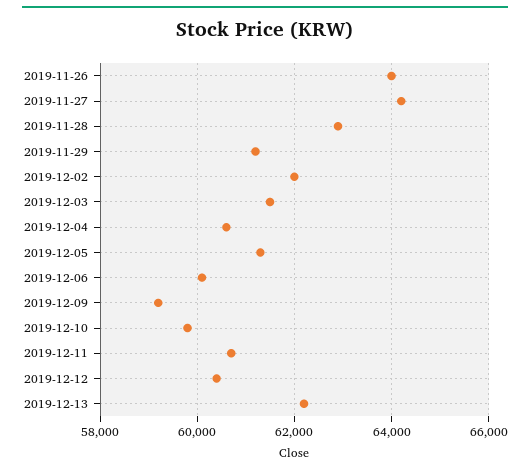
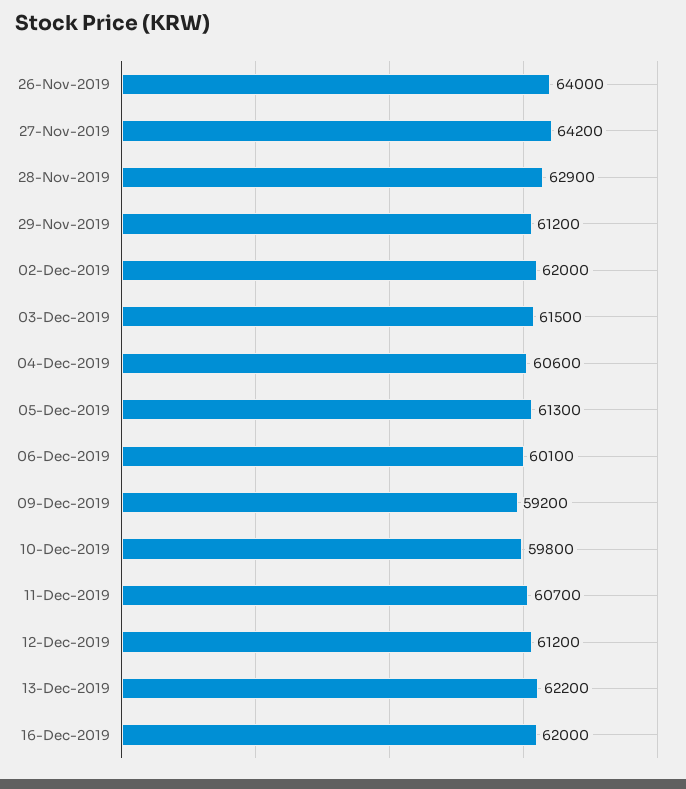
2019-12-12: 60400 -> 61200
16-Dec-2019: none -> 62000

